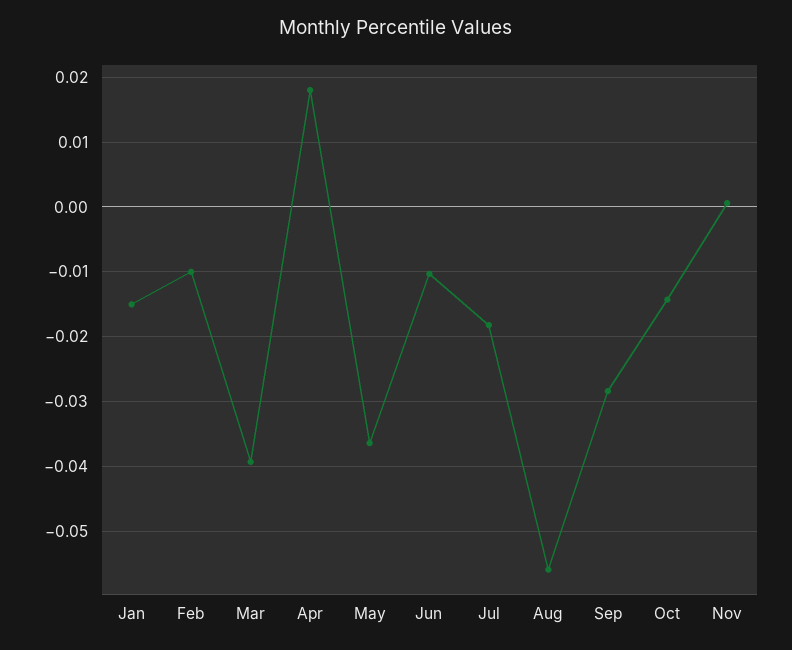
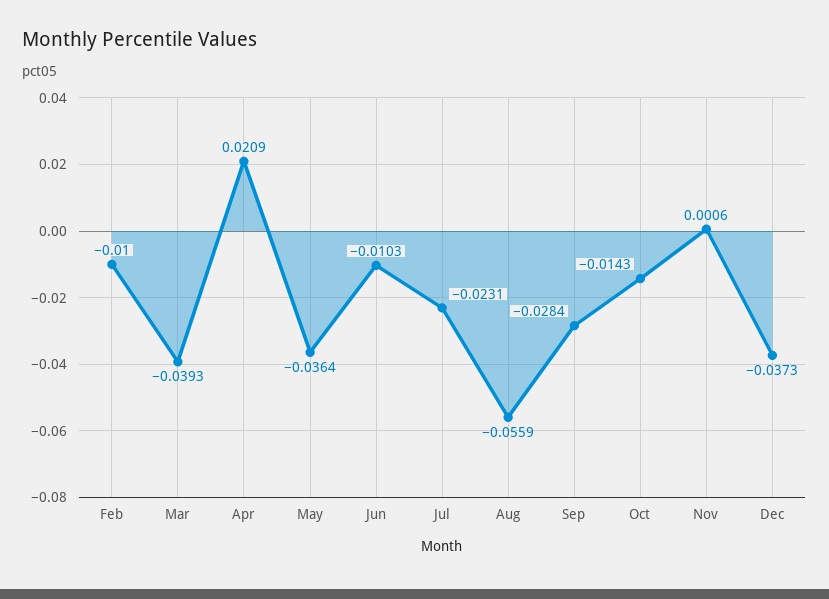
Jan: -0.015 -> none
Apr: 0.018 -> 0.0209
Jul: -0.018 -> -0.0231
Dec: none -> -0.0373

